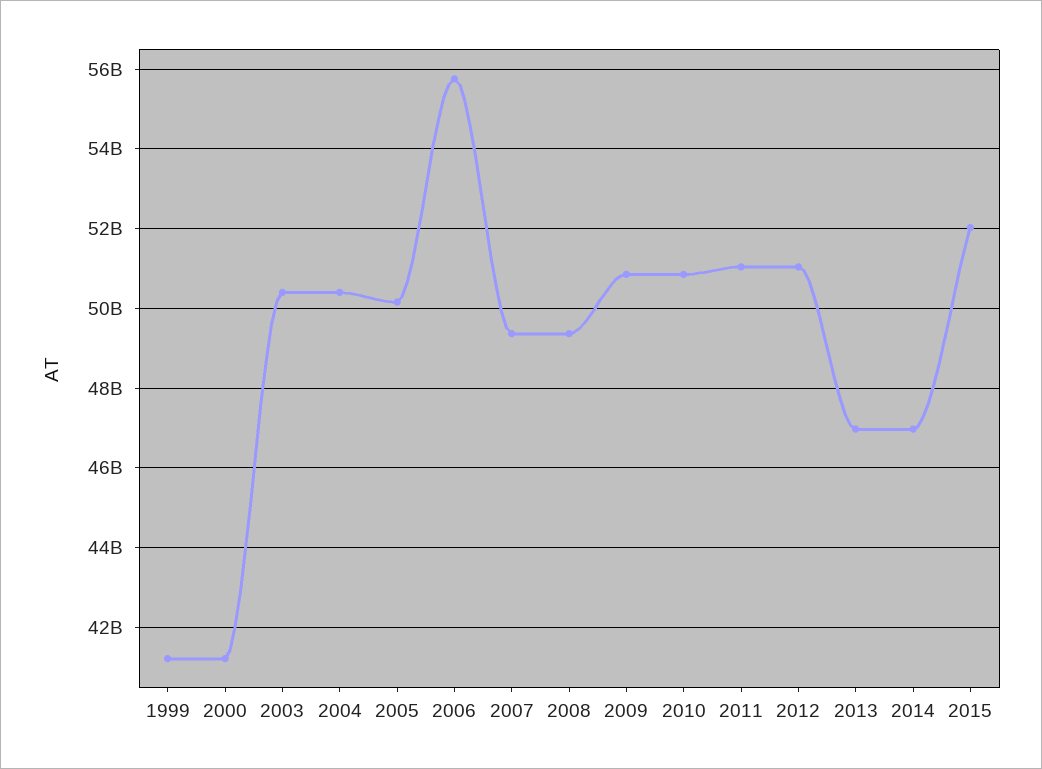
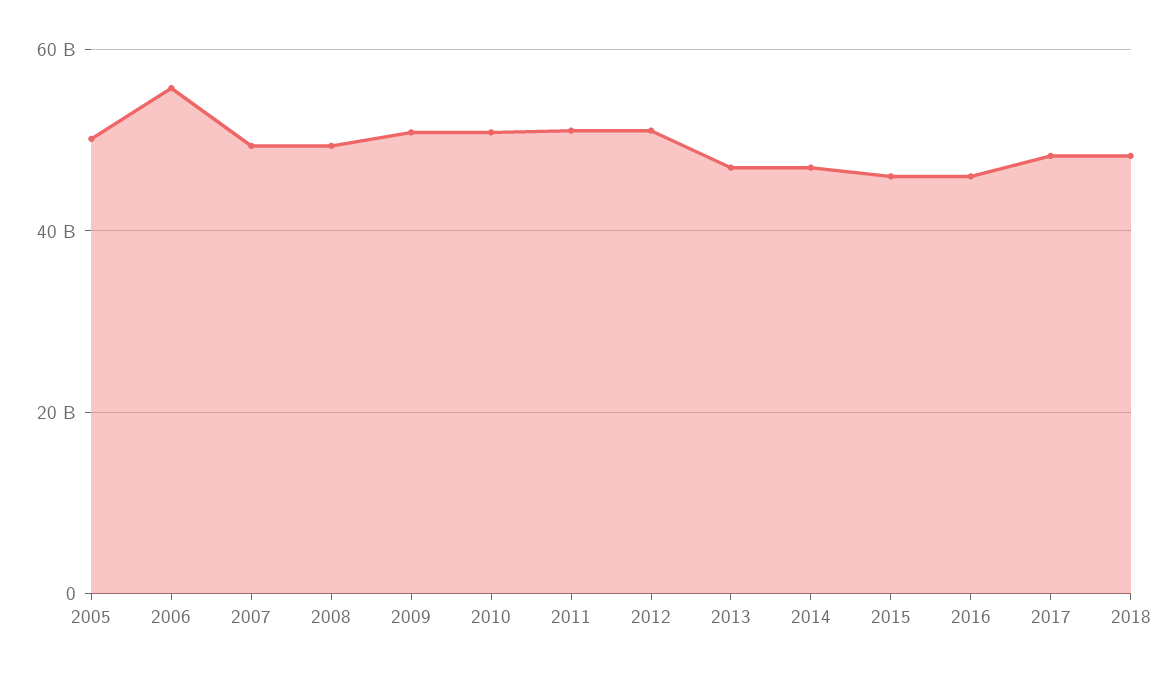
1999: 41200000000 -> none
2000: 41200000000 -> none
2003: 50400000000 -> none
2004: 50400000000 -> none
2015: 52000000000 -> 46000000000
2016: none -> 46000000000
2017: none -> 48000000000
2018: none -> 48000000000

